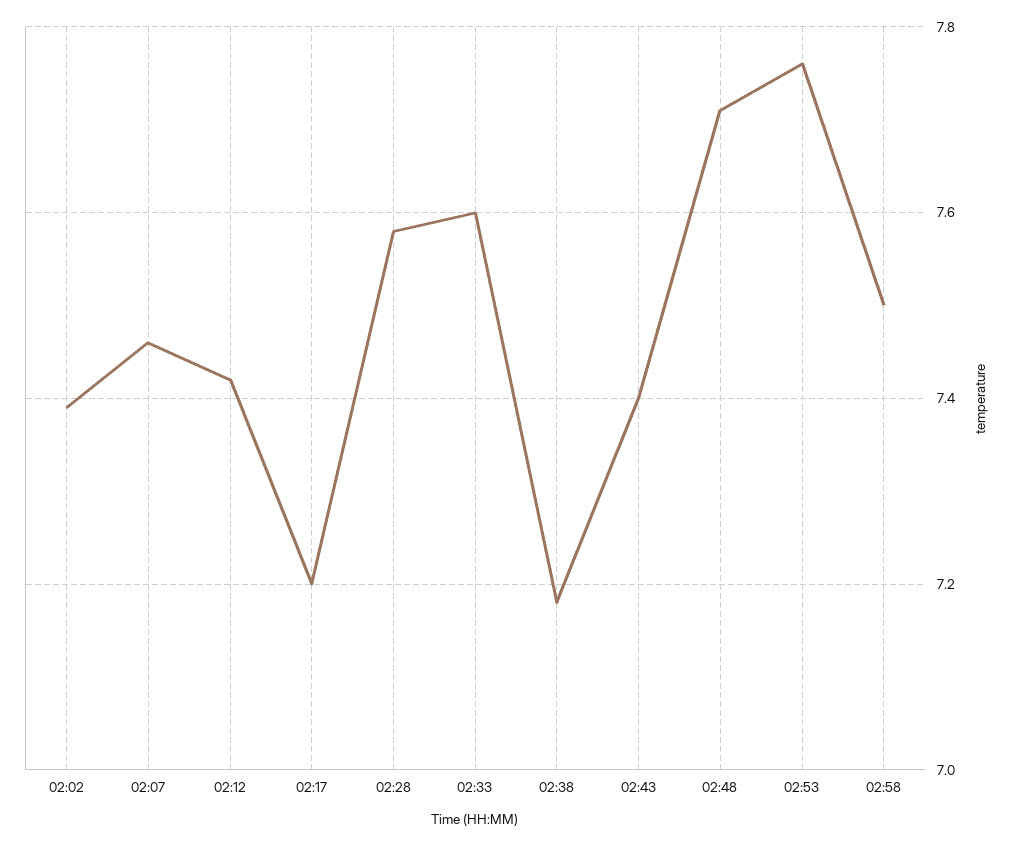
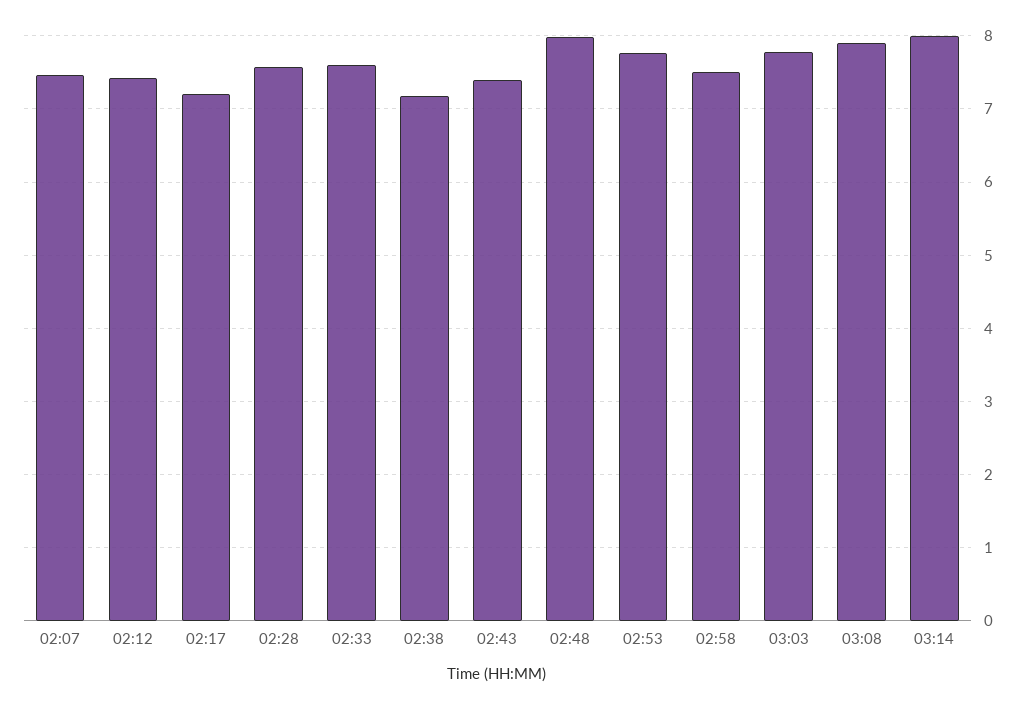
02:02: 7.4 -> none
02:48: 7.7 -> 8
03:03: none -> 7.8
03:08: none -> 7.9
03:14: none -> 8

